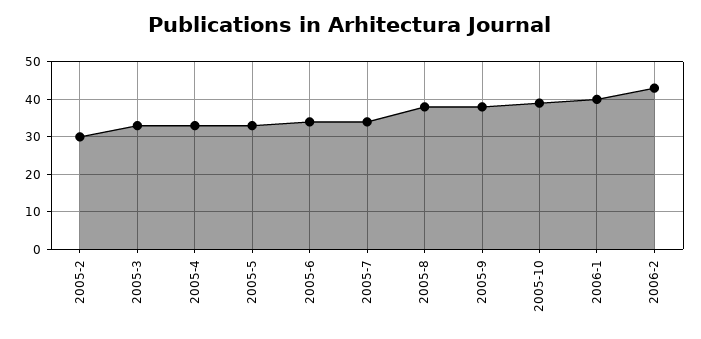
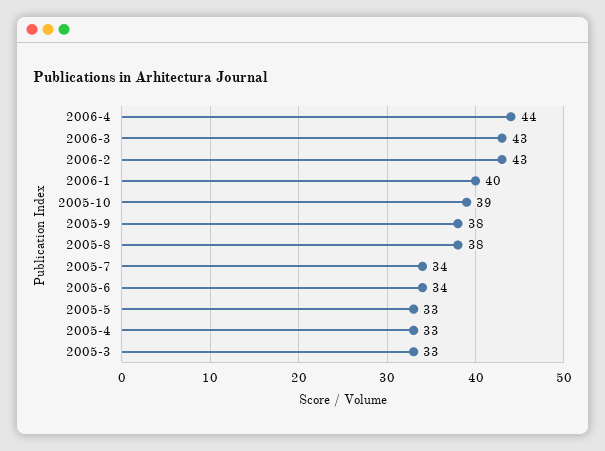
2005-2: 30 -> none
2006-4: none -> 44
2006-3: none -> 43

